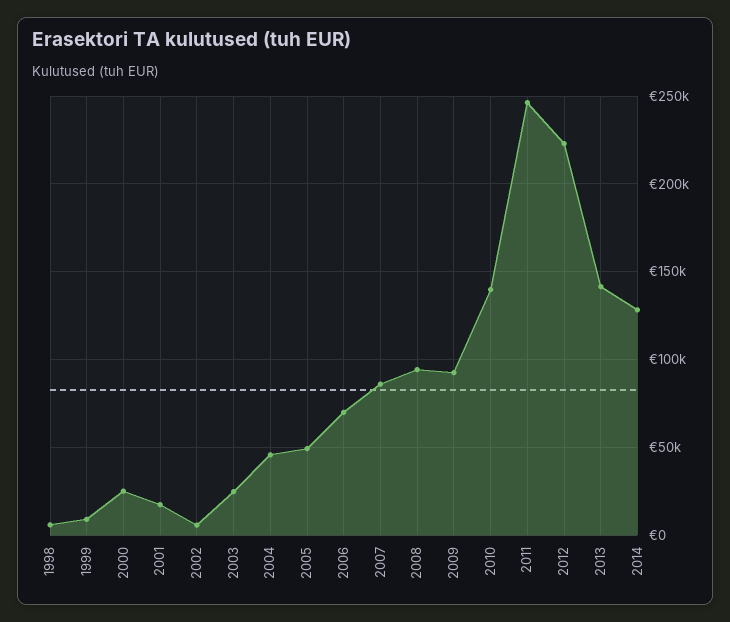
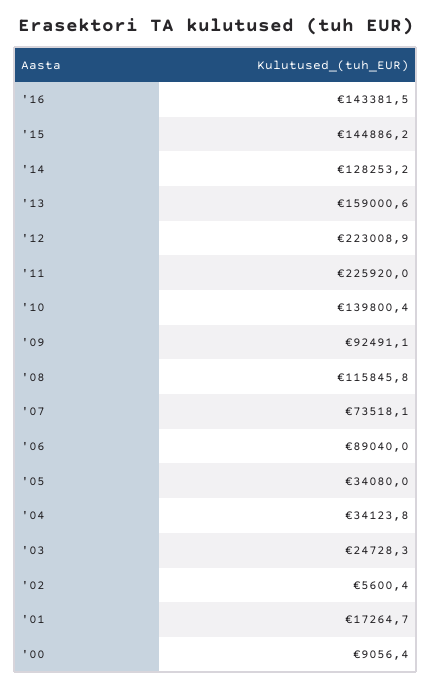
1998: 5000 -> none
1999: 10000 -> none
2000: 25000 -> 9056.4
2004: 45000 -> 34123.8
2005: 50000 -> 34080
2006: 70000 -> 89040
2007: 85000 -> 73518.1
2008: 95000 -> 115845.8
2011: 245000 -> 225920
2013: 140000 -> 159000.6
'16: none -> 143381.5
'15: none -> 144886.2

